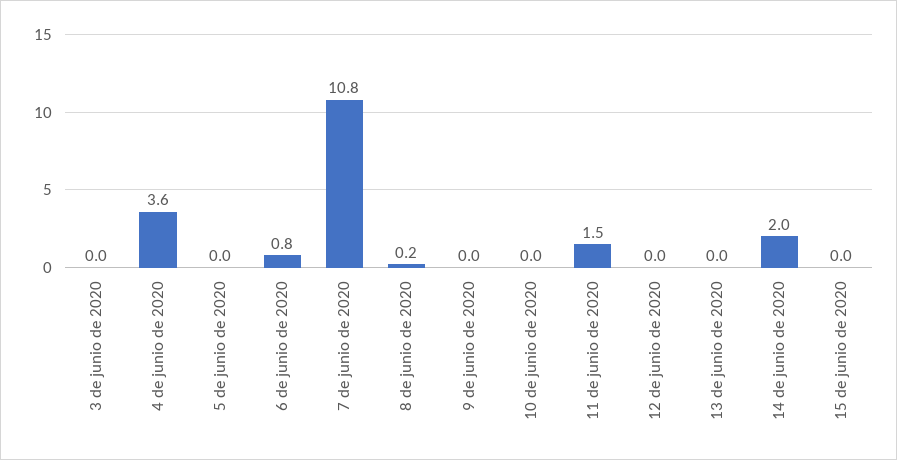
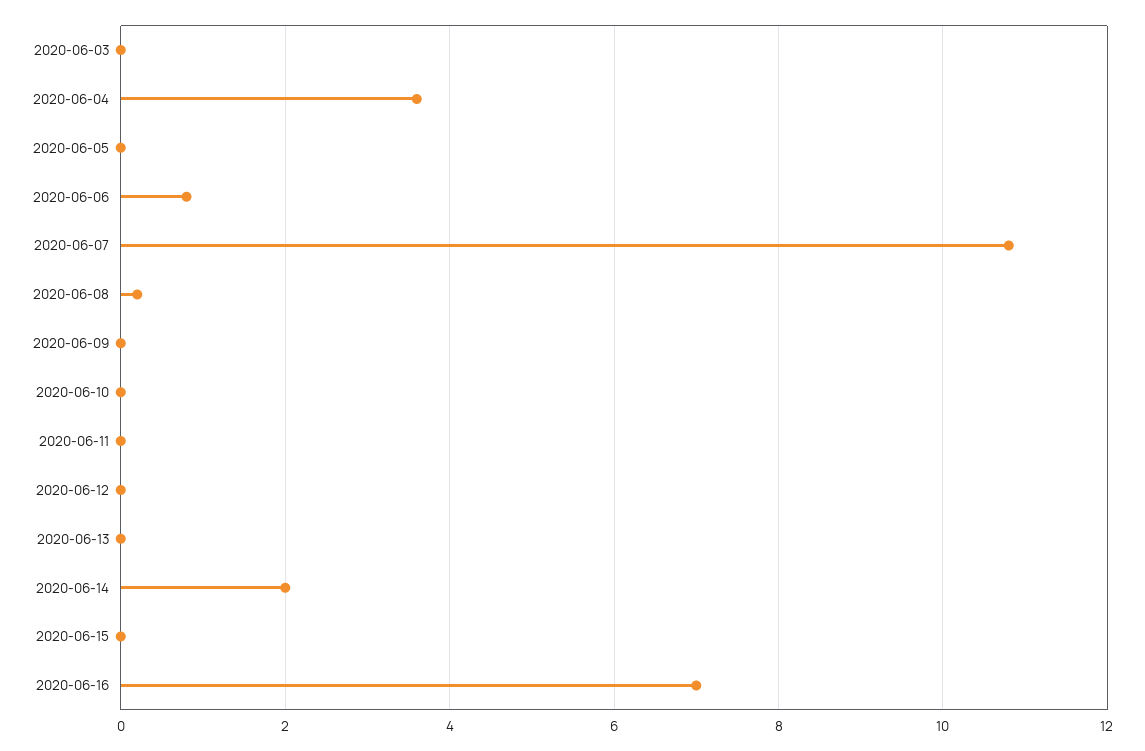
11 de junio de 2020: 1.5 -> 0
2020-06-16: none -> 7

